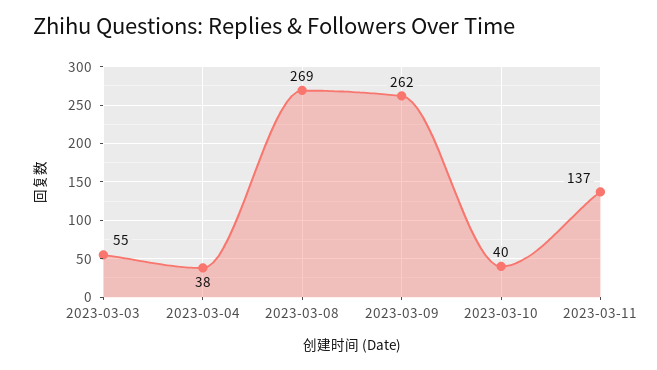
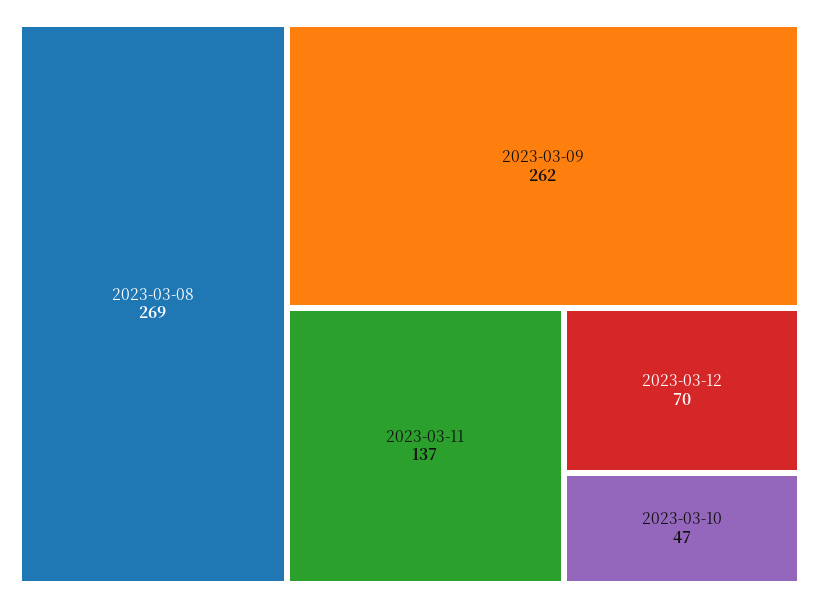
2023-03-03: 55 -> none
2023-03-04: 38 -> none
2023-03-10: 40 -> 47
2023-03-12: none -> 70

